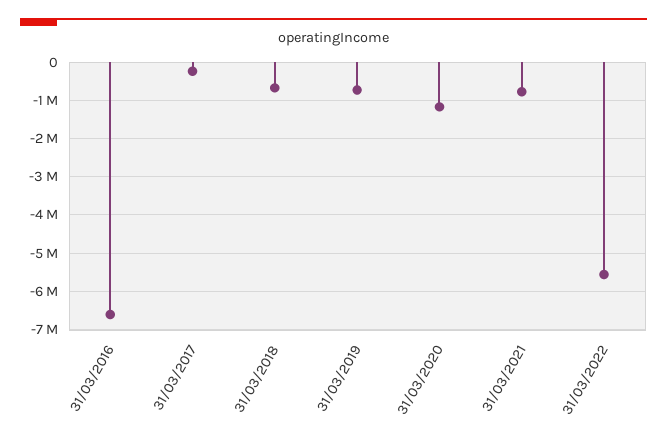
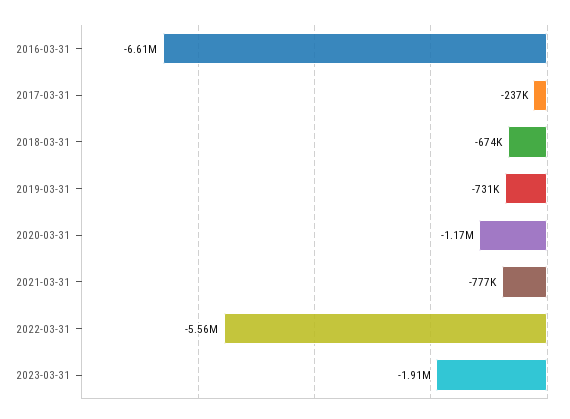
2023-03-31: none -> -1910000

